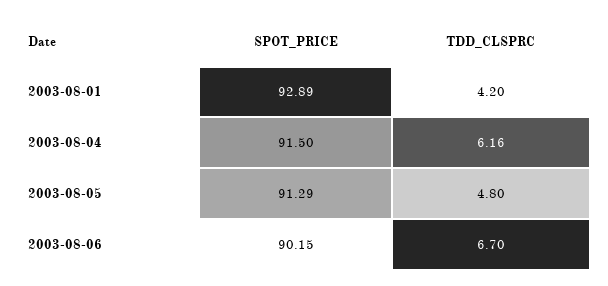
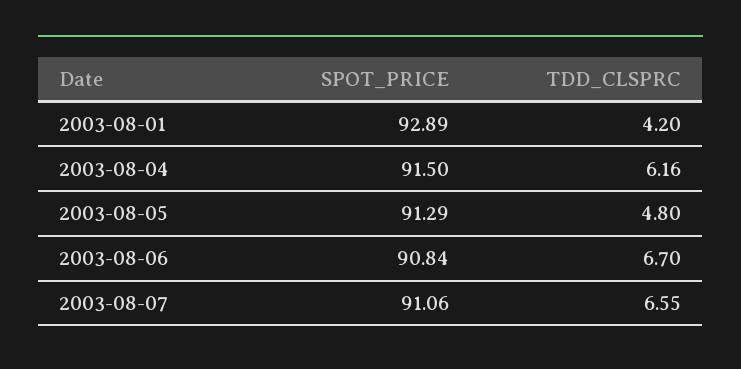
SPOT_PRICE, 2003-08-06: 90.15 -> 90.84
SPOT_PRICE, 2003-08-07: none -> 91.06
TDD_CLSPRC, 2003-08-07: none -> 6.55

